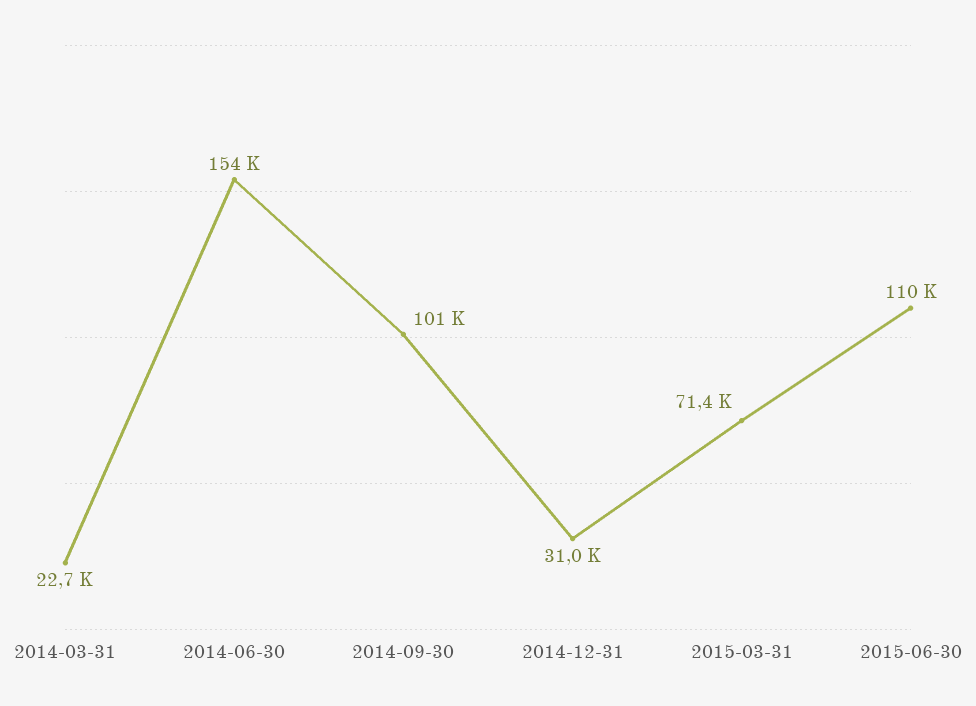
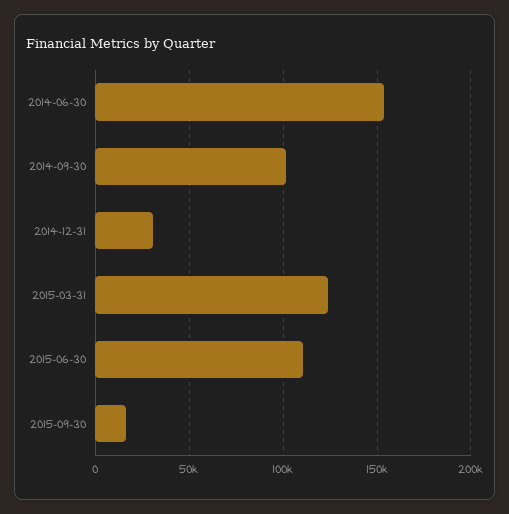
2014-03-31: 22700 -> none
2015-03-31: 71400 -> 125000
2015-09-30: none -> 15000

